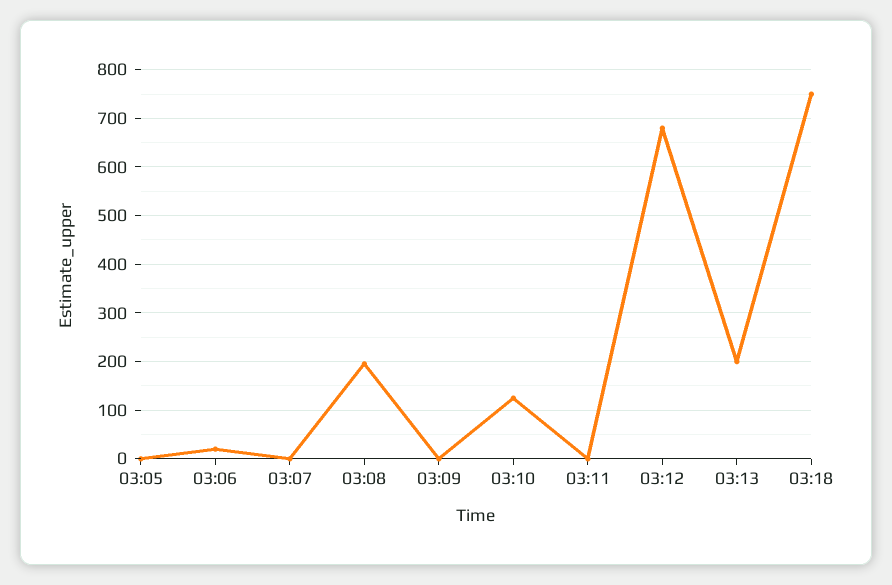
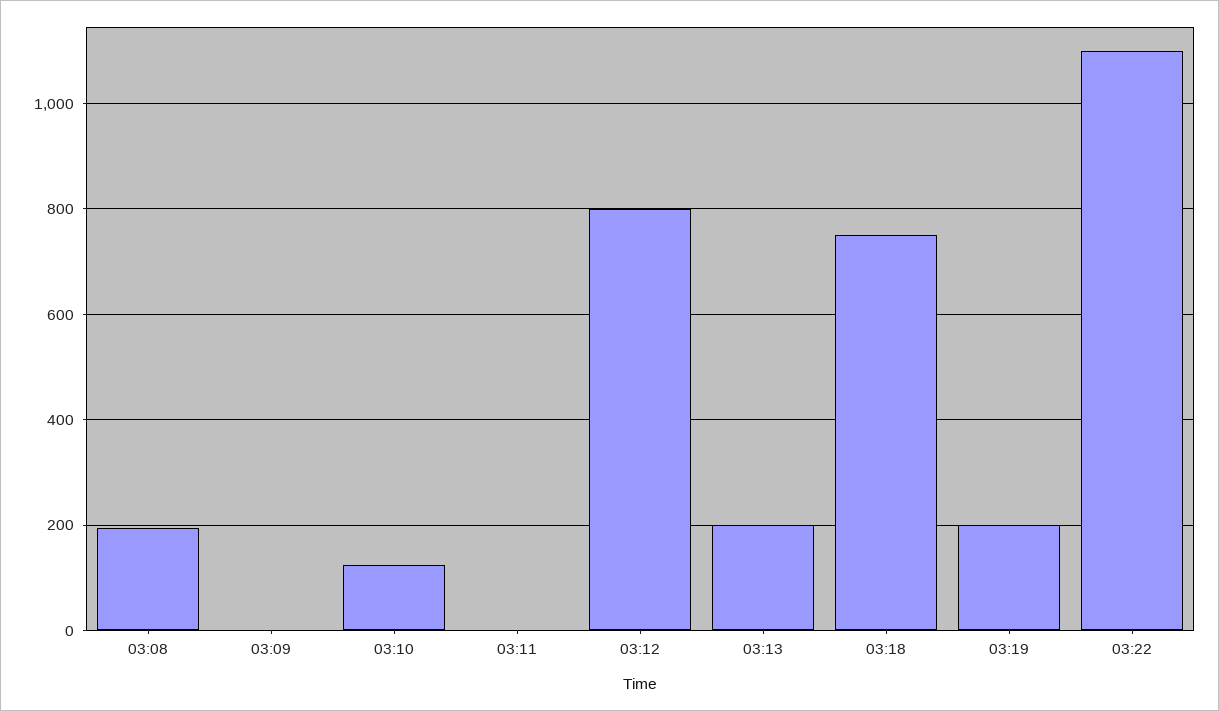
03:05: 0 -> none
03:06: 20 -> none
03:07: 0 -> none
03:12: 680 -> 800
03:19: none -> 200
03:22: none -> 1100

